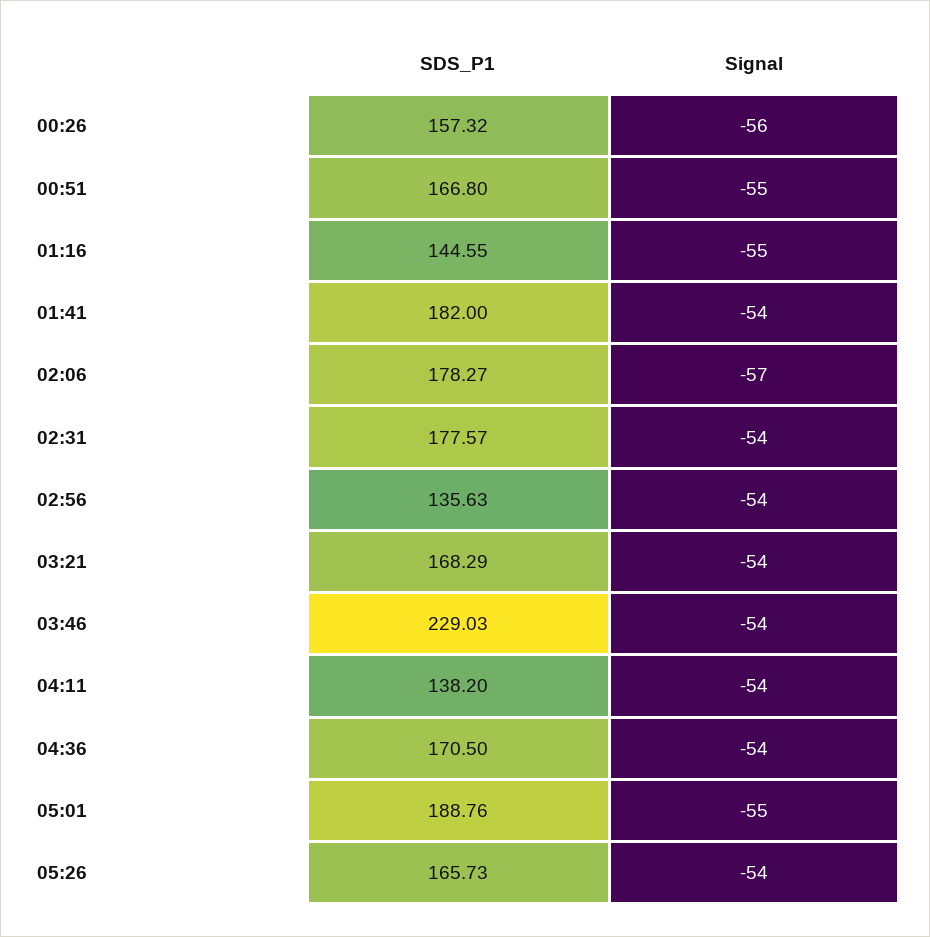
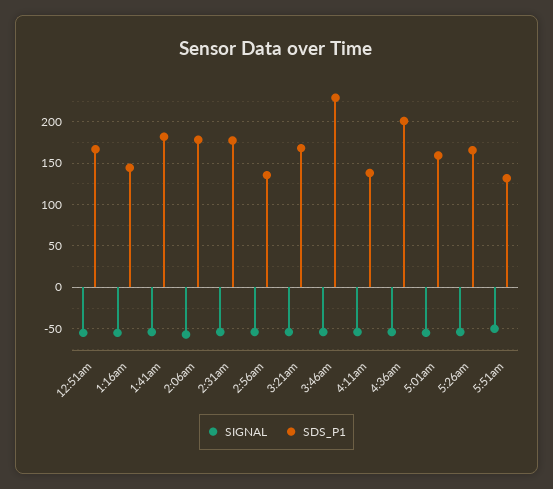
SDS_P1, 00:26: 157.32 -> none
Signal, 00:26: -56 -> none
SDS_P1, 04:36: 170.5 -> 200
SDS_P1, 05:01: 188.76 -> 160
Signal, 5:51am: none -> -50
SDS_P1, 5:51am: none -> 130

